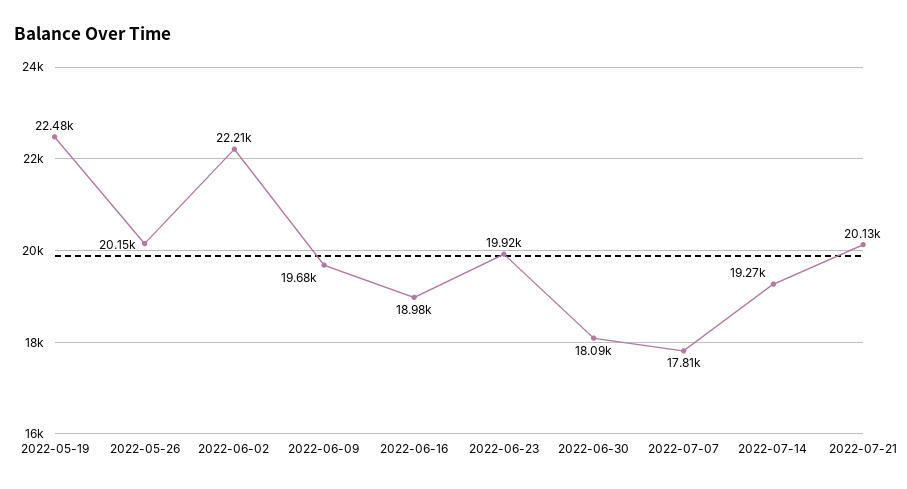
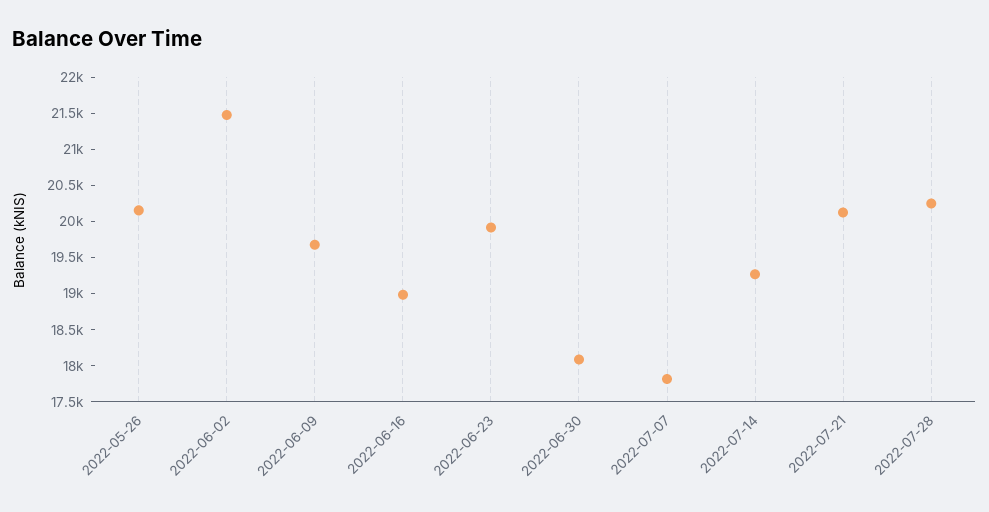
2022-05-19: 22480 -> none
2022-06-02: 22210 -> 21500
2022-07-28: none -> 20250

